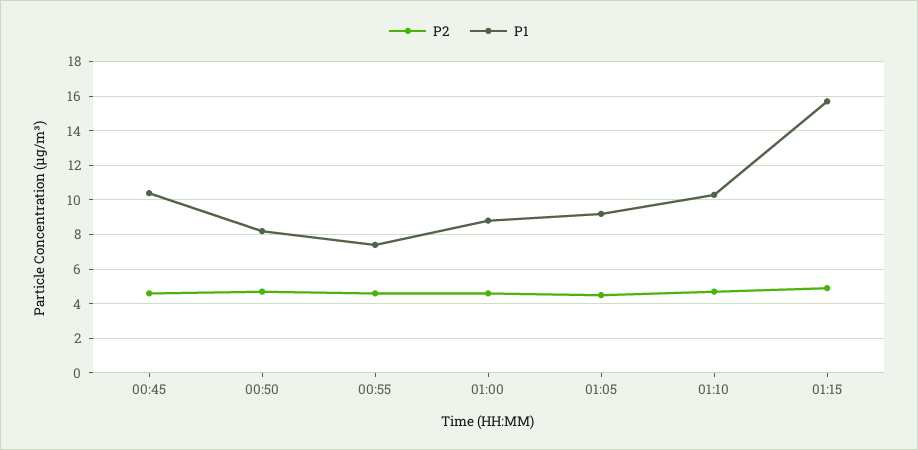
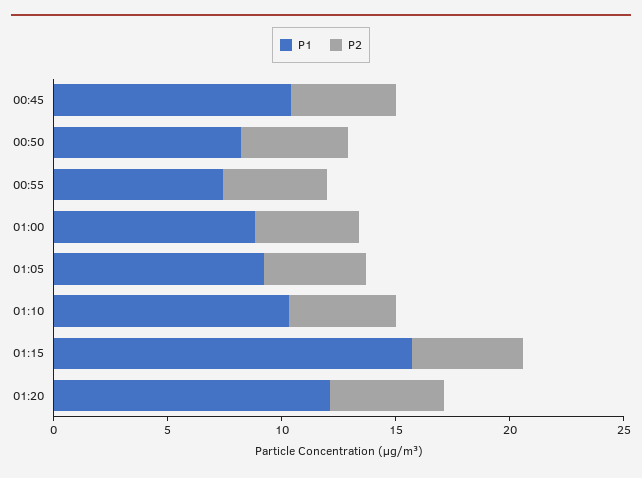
P1, 01:20: none -> 12
P2, 01:20: none -> 5

